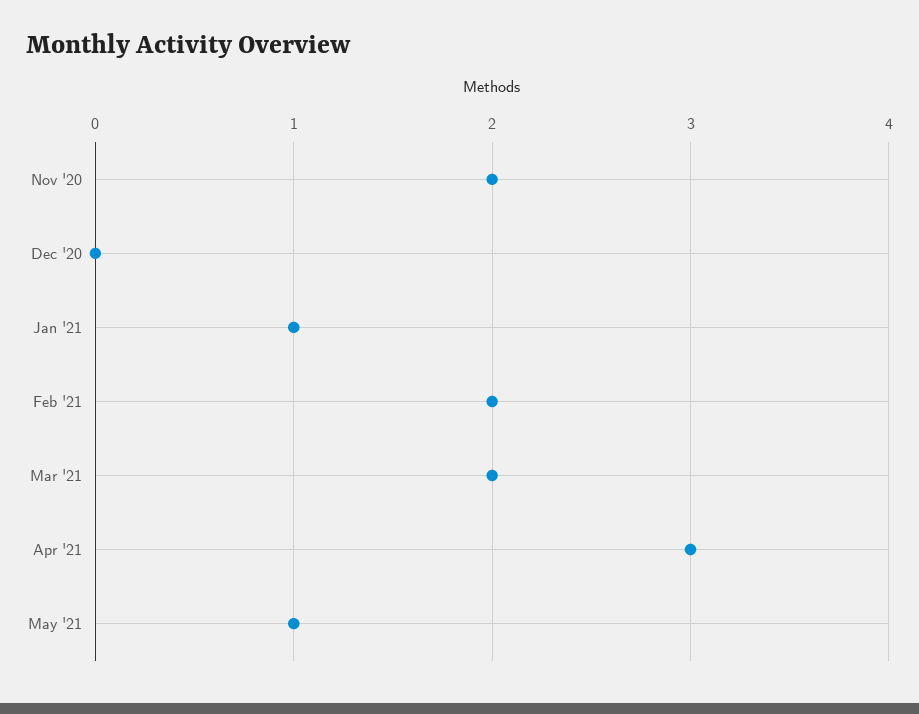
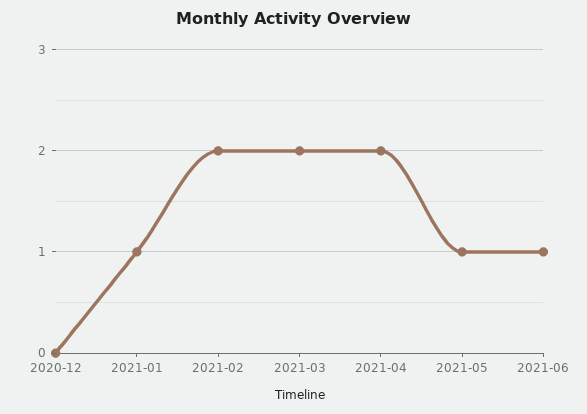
Nov '20: 2 -> none
Apr '21: 3 -> 2
2021-06: none -> 1

